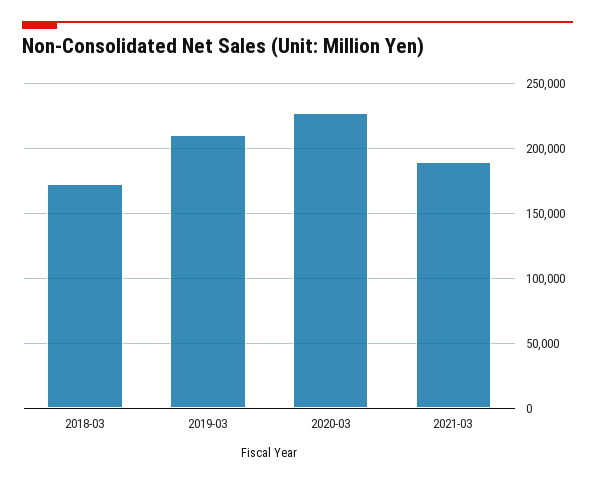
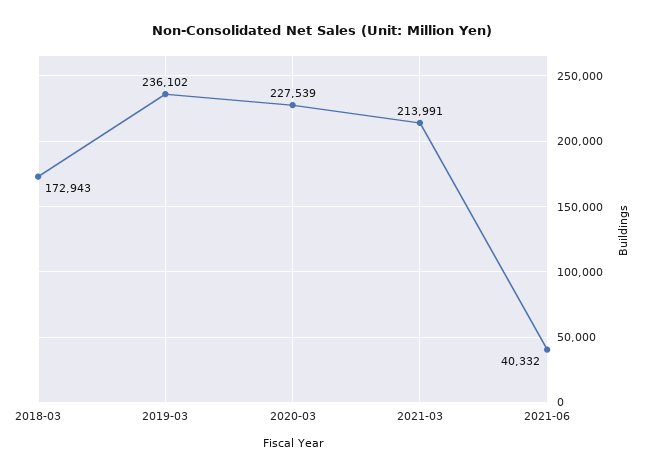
2019-03: 210000 -> 236102
2021-03: 190000 -> 213991
2021-06: none -> 40332

